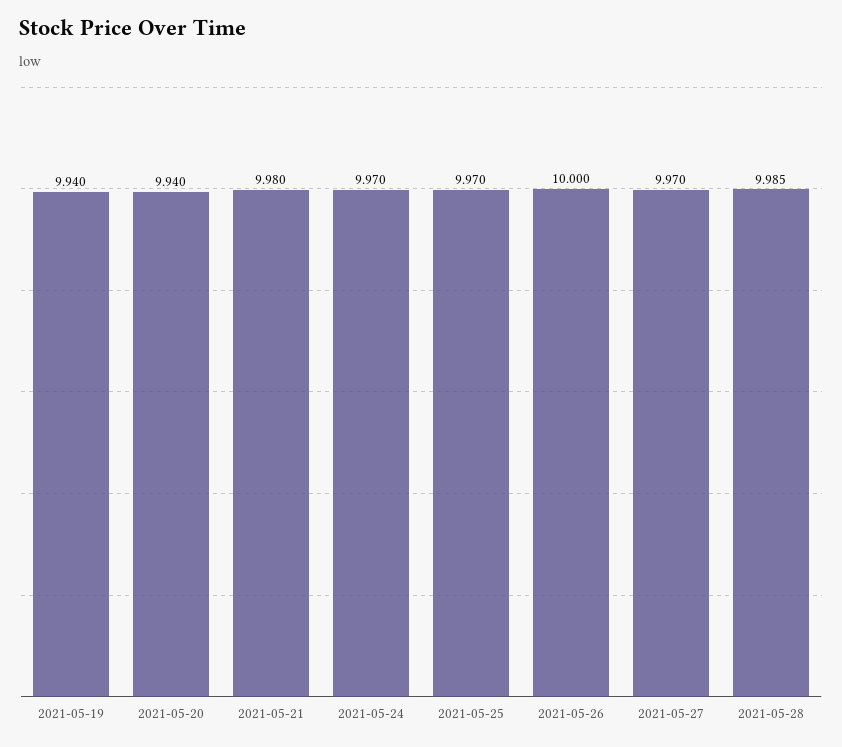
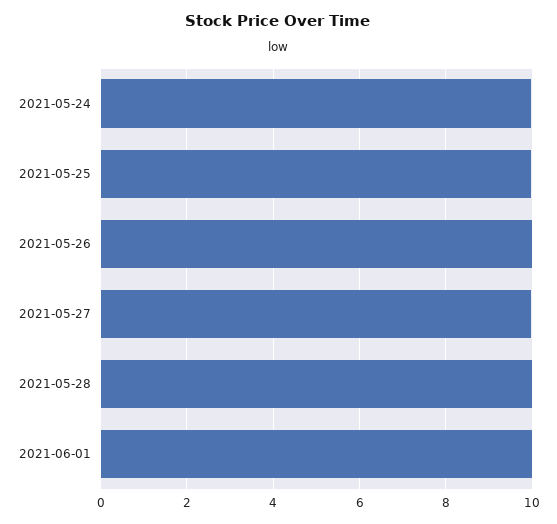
2021-05-19: 9.94 -> none
2021-05-20: 9.94 -> none
2021-05-21: 9.98 -> none
2021-06-01: none -> 10

